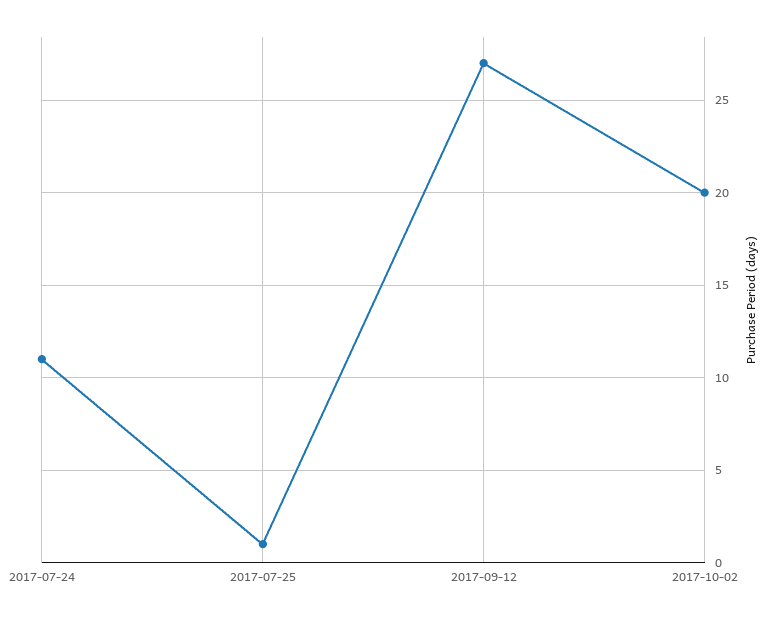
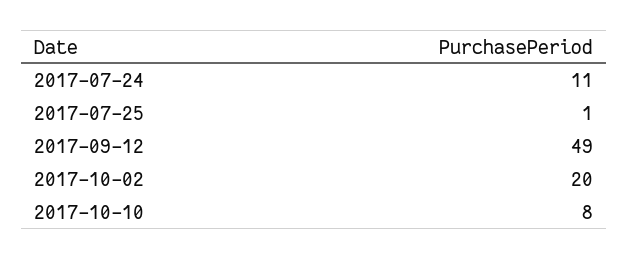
2017-09-12: 27 -> 49
2017-10-10: none -> 8

